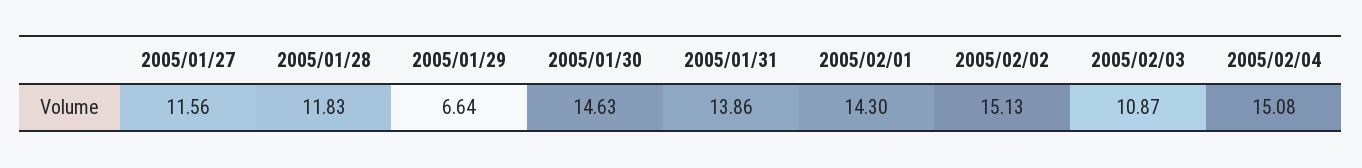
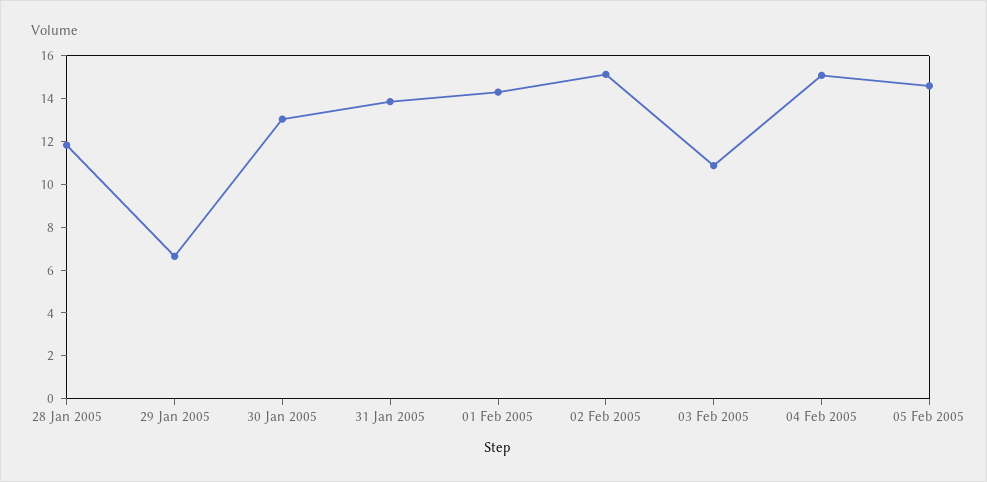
2005/01/27: 11.56 -> none
2005/01/30: 14.63 -> 13
05 Feb 2005: none -> 14.5

